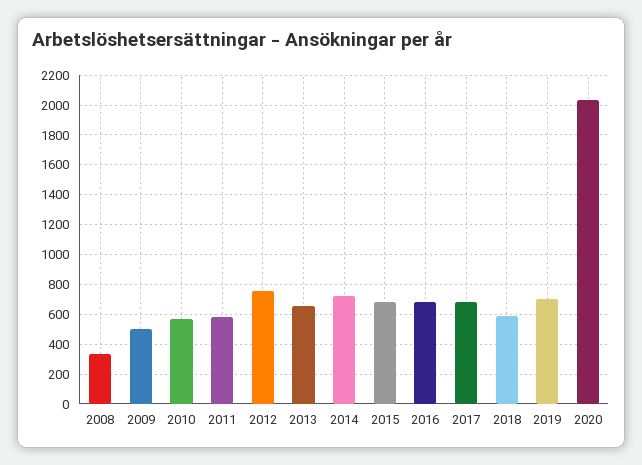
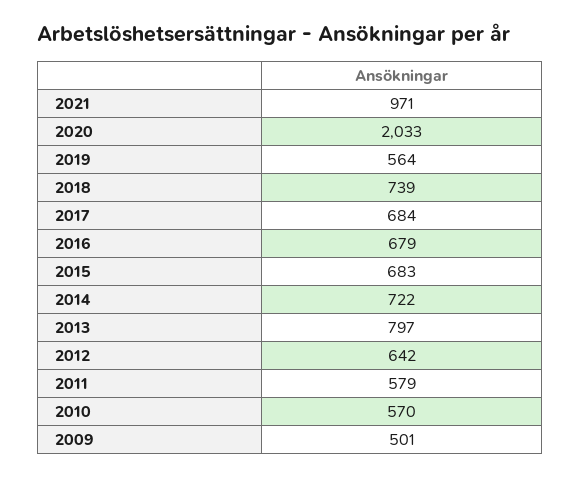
2008: 350 -> none
2012: 750 -> 642
2013: 650 -> 797
2018: 600 -> 739
2019: 700 -> 564
2021: none -> 971

